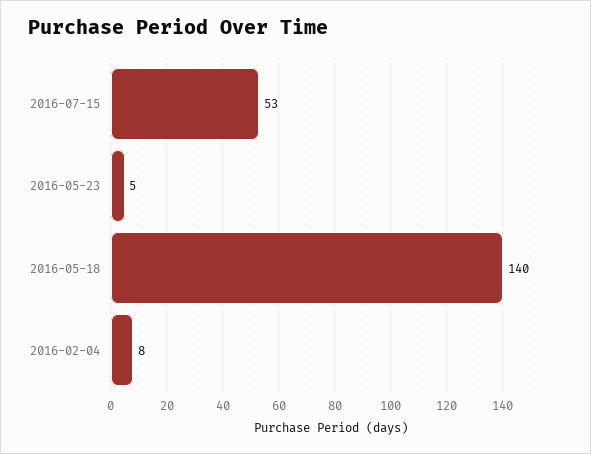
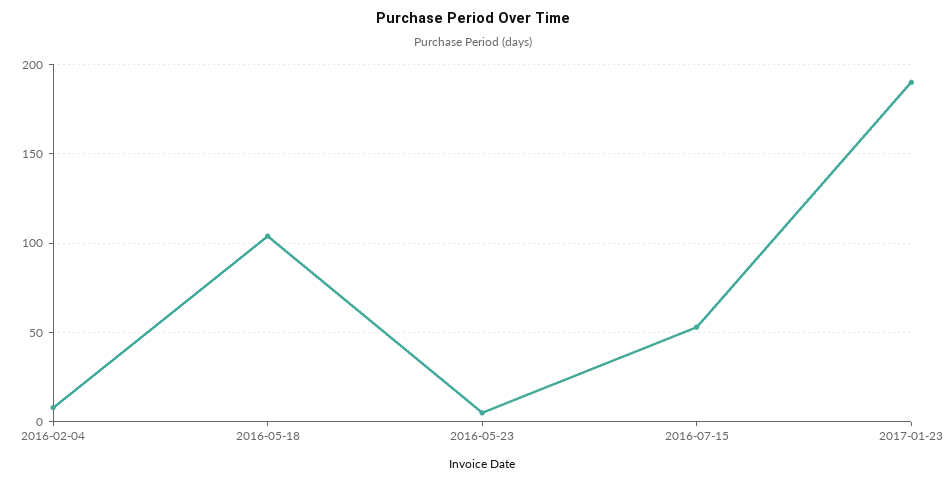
2016-05-18: 140 -> 105
2017-01-23: none -> 190

